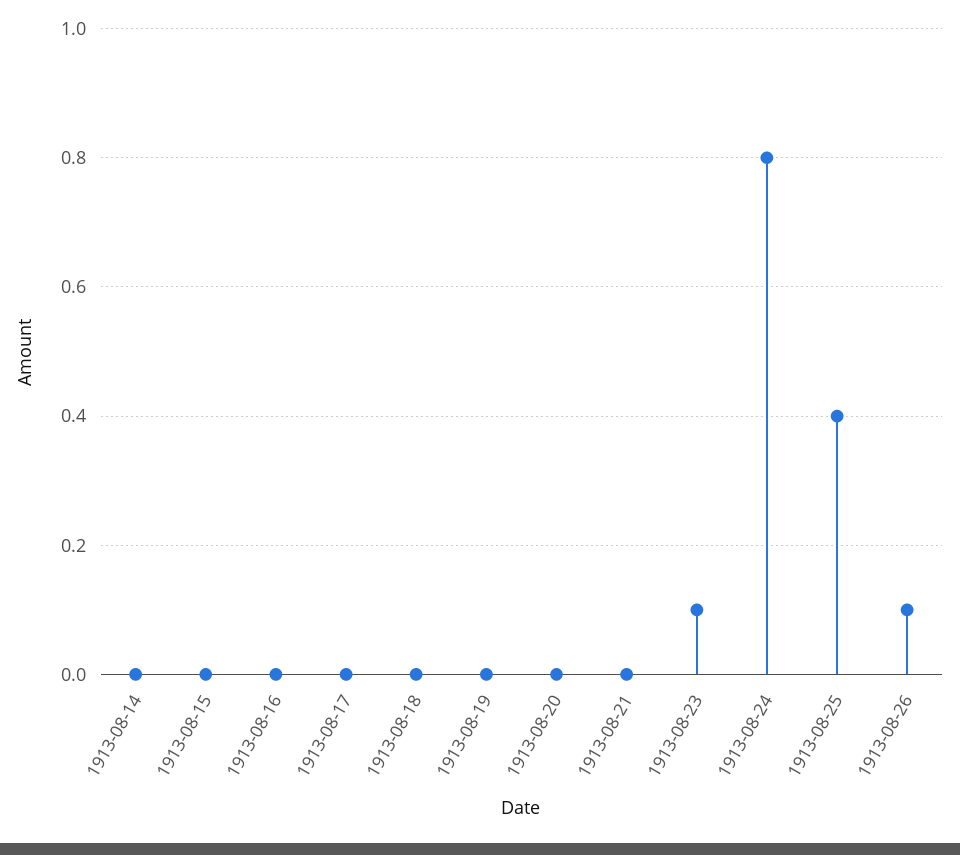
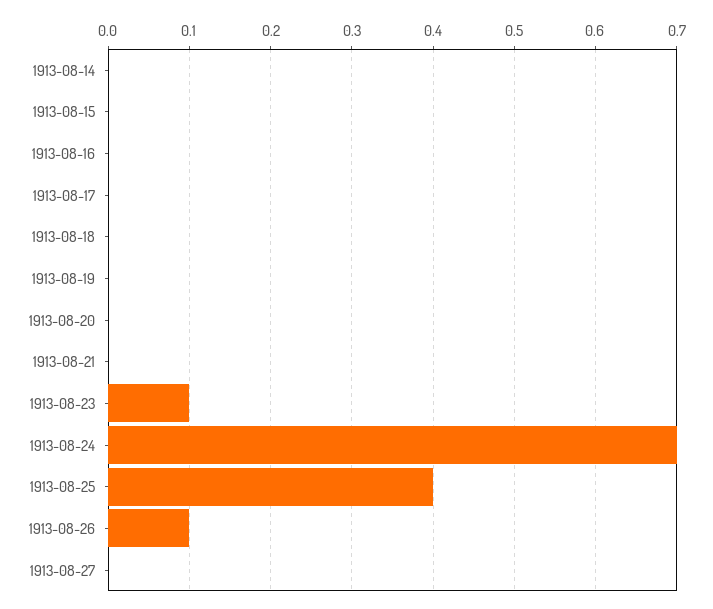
1913-08-24: 0.8 -> 0.7
1913-08-27: none -> 0

